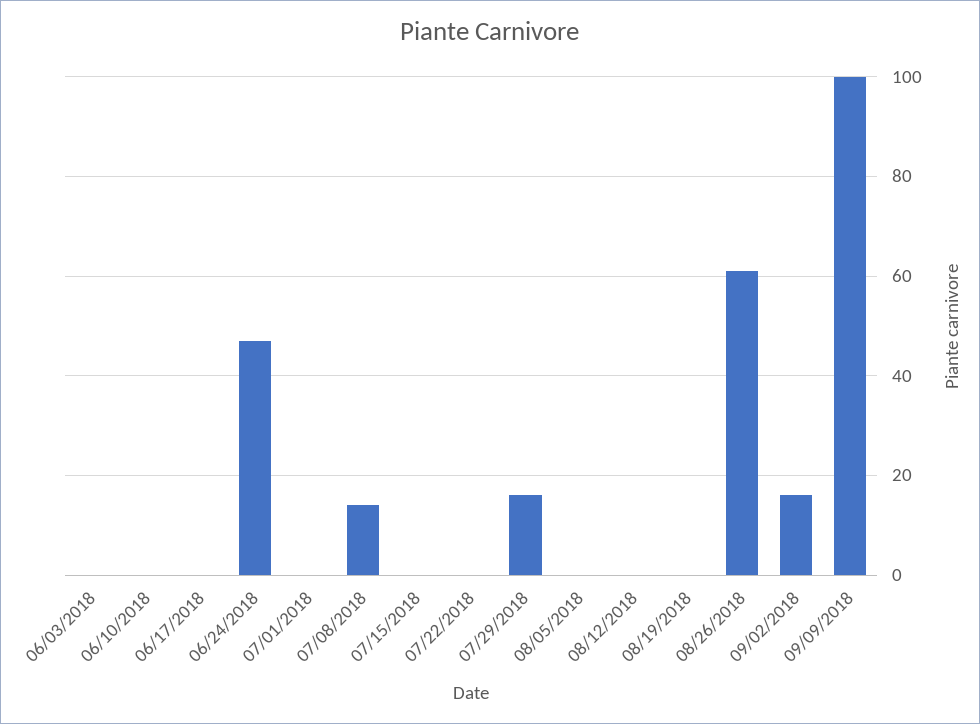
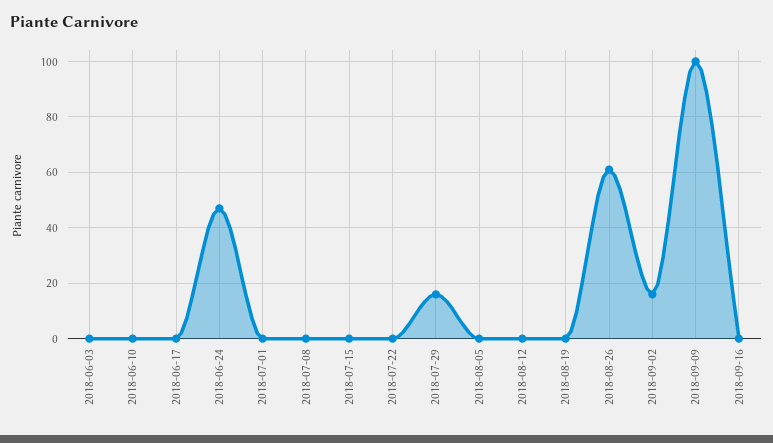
07/08/2018: 15 -> 0
2018-09-16: none -> 0

